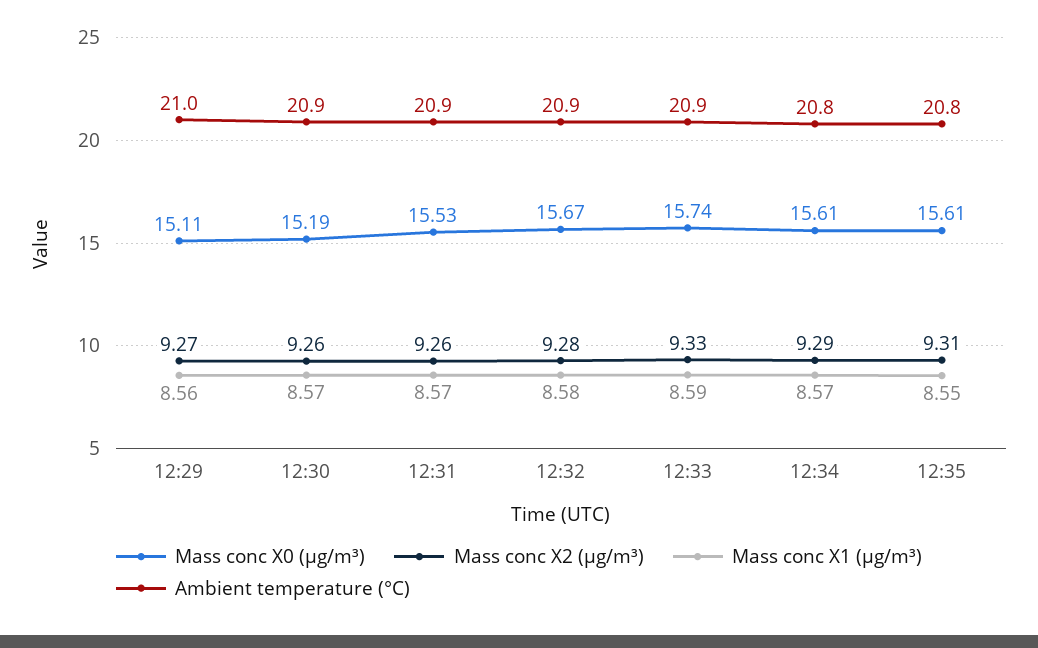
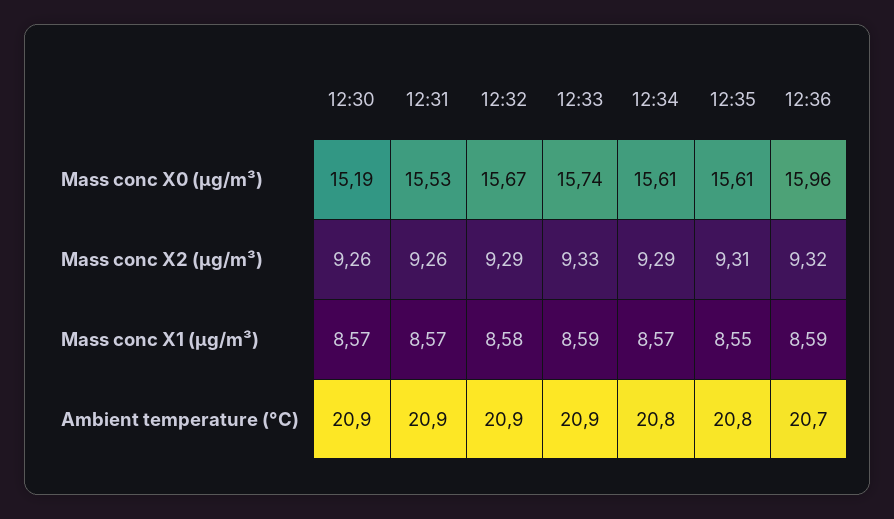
Mass conc X0 (μg/m³), 12:29: 15.11 -> none
Mass conc X2 (μg/m³), 12:29: 9.27 -> none
Mass conc X1 (μg/m³), 12:29: 8.56 -> none
Ambient temperature (°C), 12:29: 21 -> none
Mass conc X2 (μg/m³), 12:32: 9.28 -> 9.29
Mass conc X0 (μg/m³), 12:36: none -> 15.96
Mass conc X2 (μg/m³), 12:36: none -> 9.32
Mass conc X1 (μg/m³), 12:36: none -> 8.59
Ambient temperature (°C), 12:36: none -> 20.7

